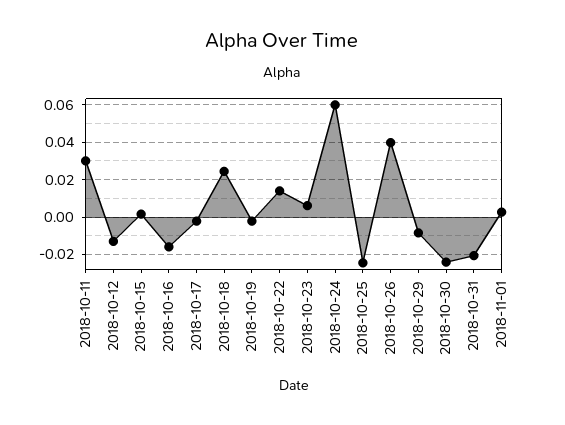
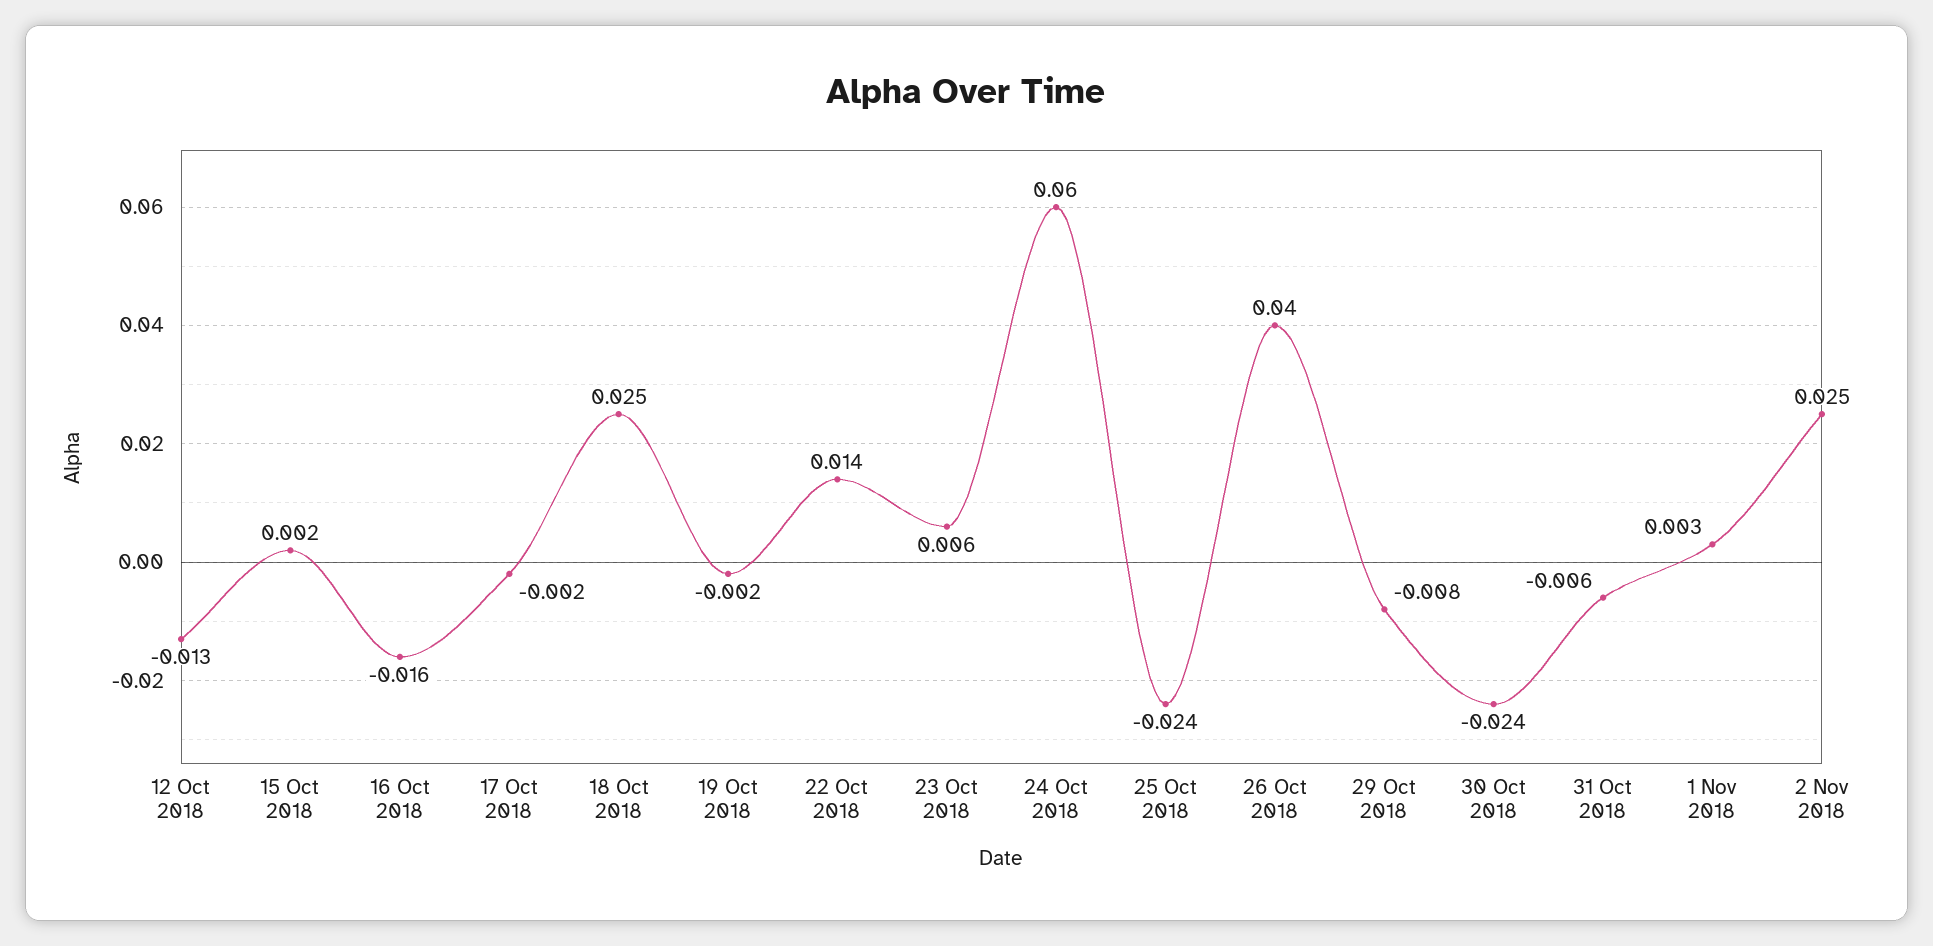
2018-10-11: 0.03 -> none
2018-10-31: -0.02 -> -0.006
2 Nov 2018: none -> 0.025

